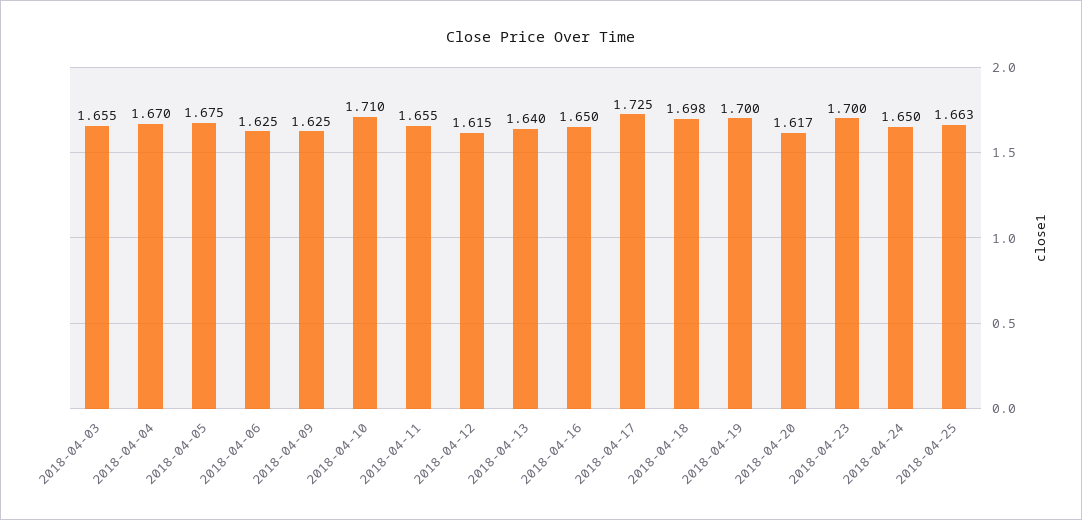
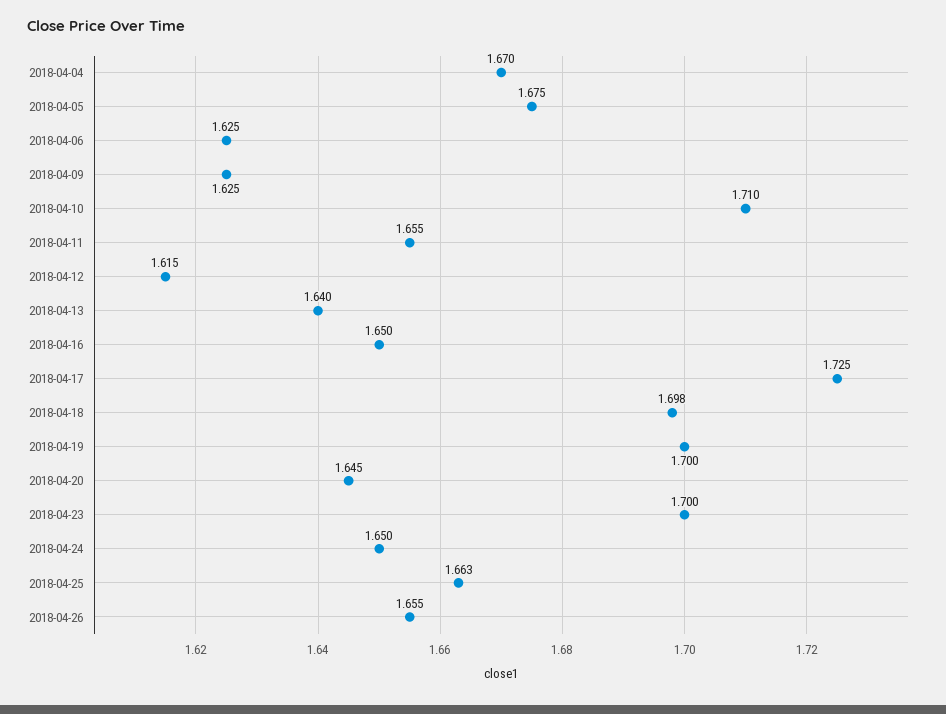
2018-04-03: 1.655 -> none
2018-04-20: 1.617 -> 1.645
2018-04-26: none -> 1.655

